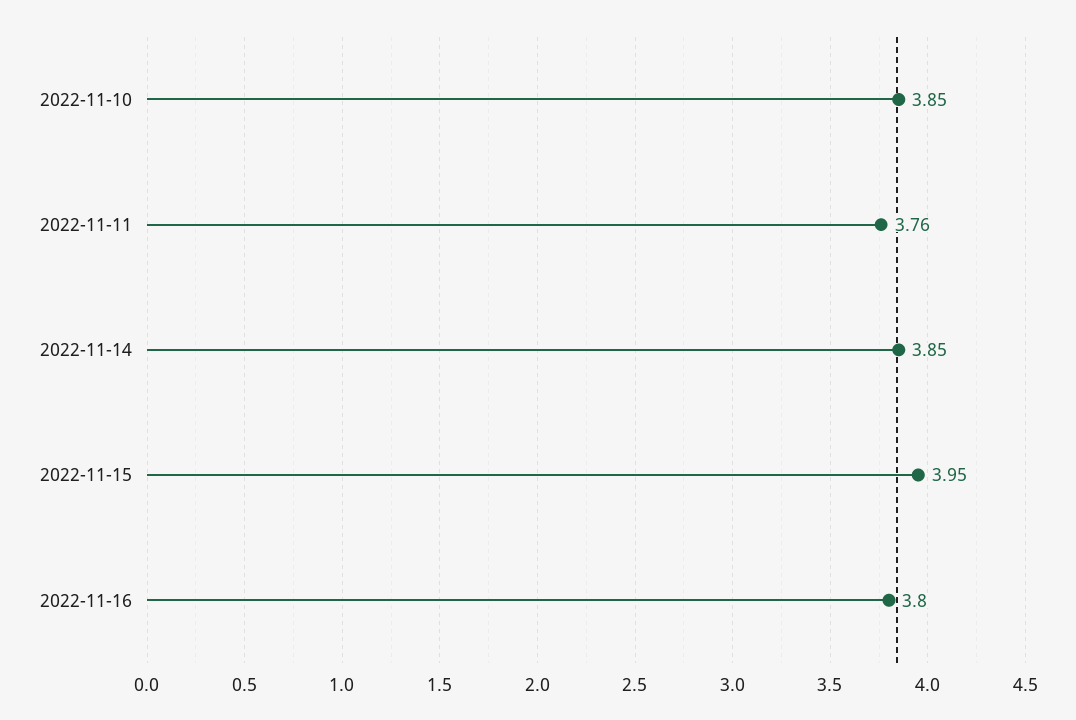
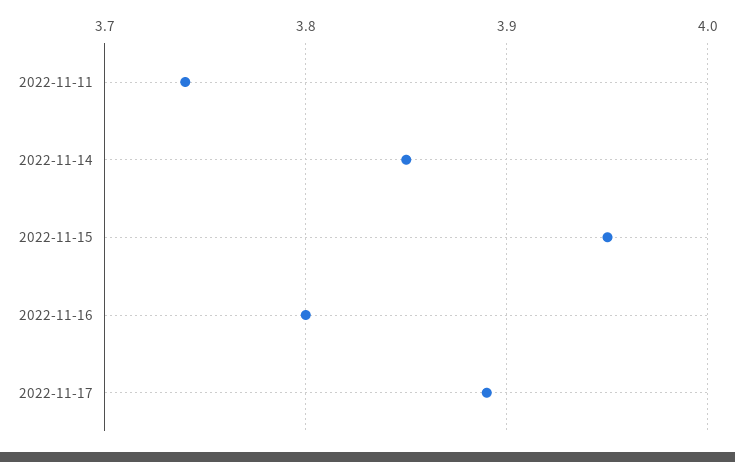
2022-11-10: 3.85 -> none
2022-11-11: 3.76 -> 3.74
2022-11-17: none -> 3.89

